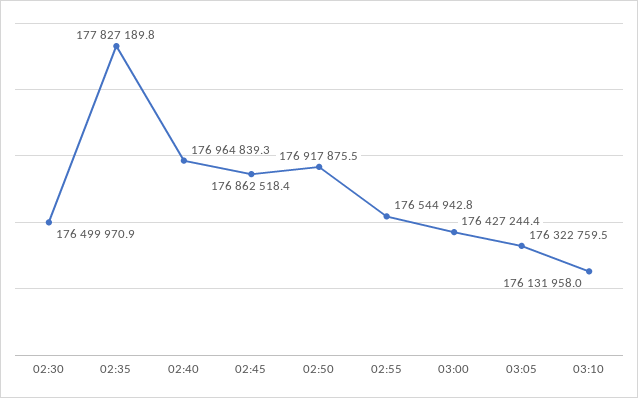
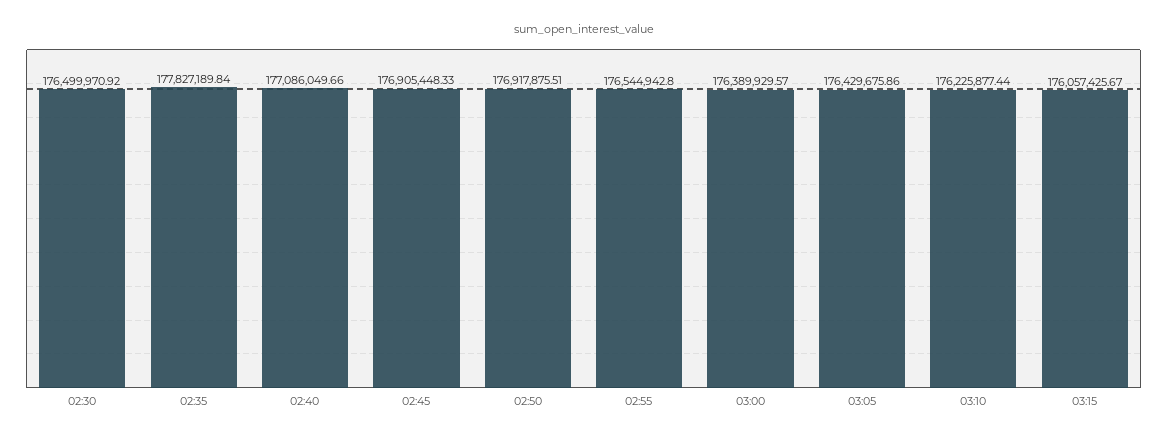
02:40: 176964839.3 -> 177086049.66
02:45: 176862518.4 -> 176905448.33
03:00: 176427244.4 -> 176389929.57
03:05: 176322759.5 -> 176429675.86
03:10: 176131958 -> 176225877.44
03:15: none -> 176057425.67

